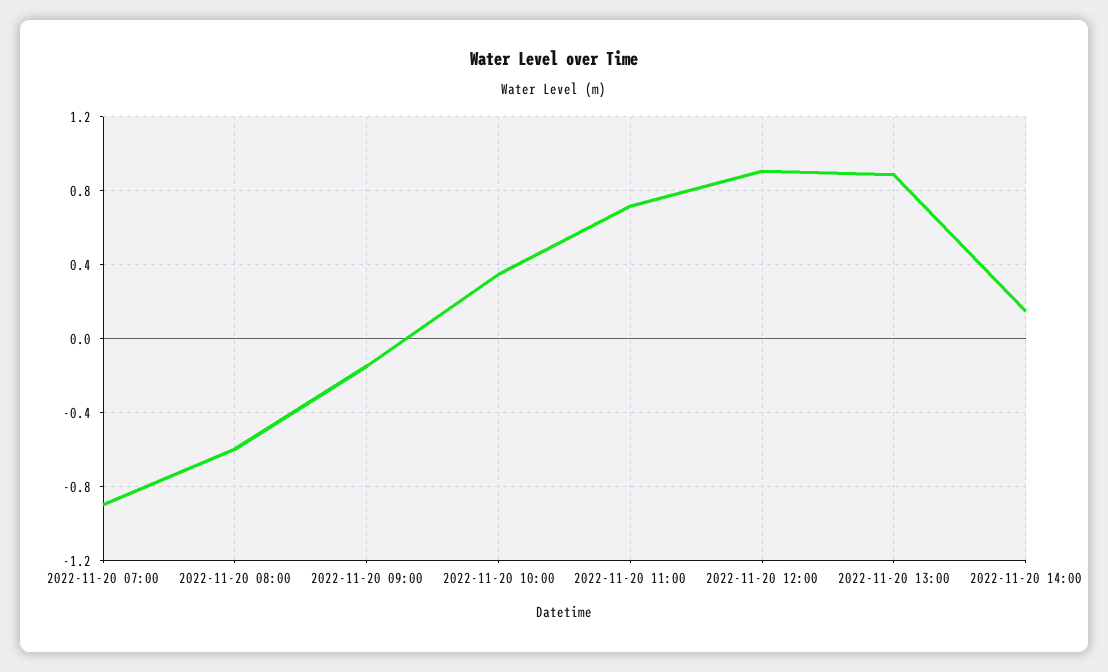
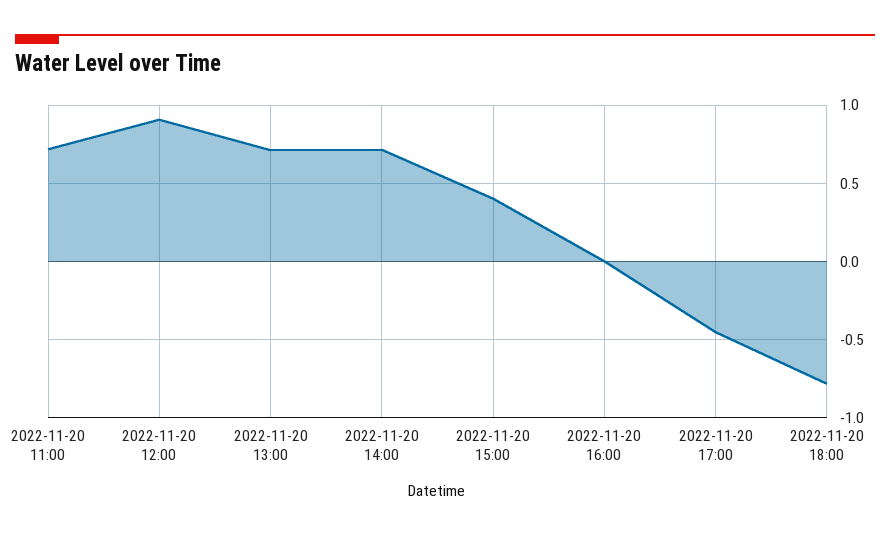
2022-11-20 07:00: -0.9 -> none
2022-11-20 08:00: -0.6 -> none
2022-11-20 09:00: -0.15 -> none
2022-11-20 10:00: 0.35 -> none
2022-11-20 13:00: 0.9 -> 0.7
2022-11-20 14:00: 0.15 -> 0.7
2022-11-20 15:00: none -> 0.4
2022-11-20 16:00: none -> 0
2022-11-20 17:00: none -> -0.45
2022-11-20 18:00: none -> -0.8

